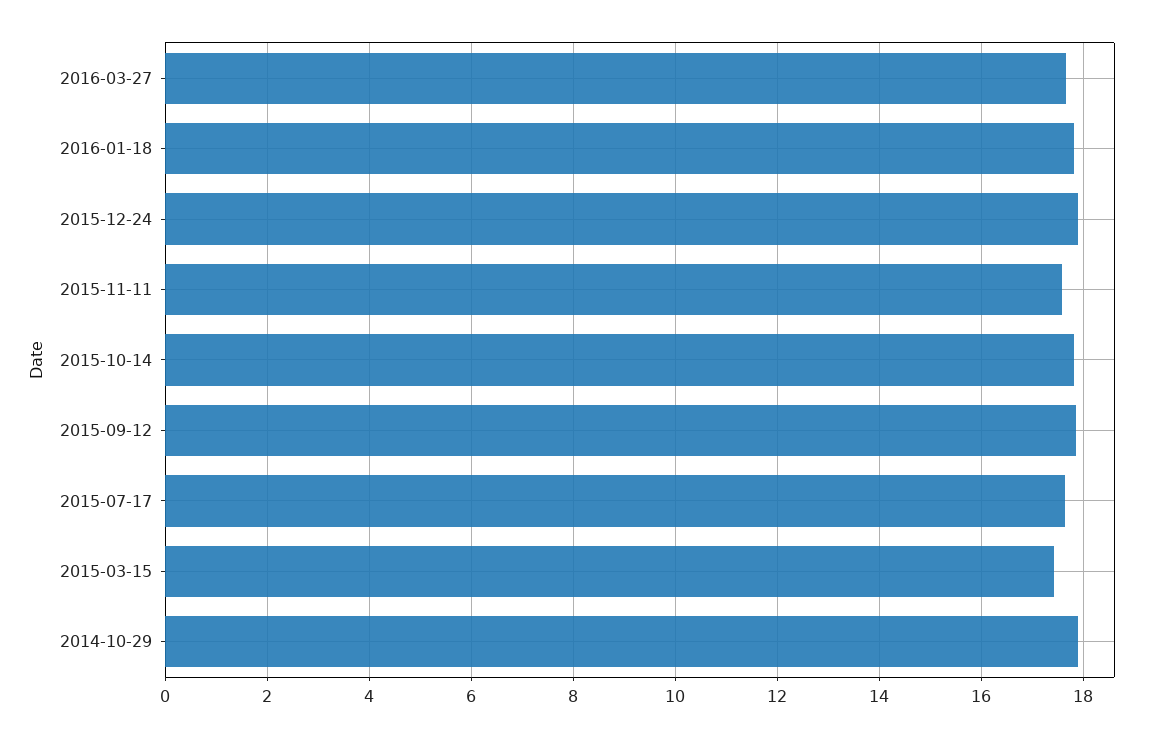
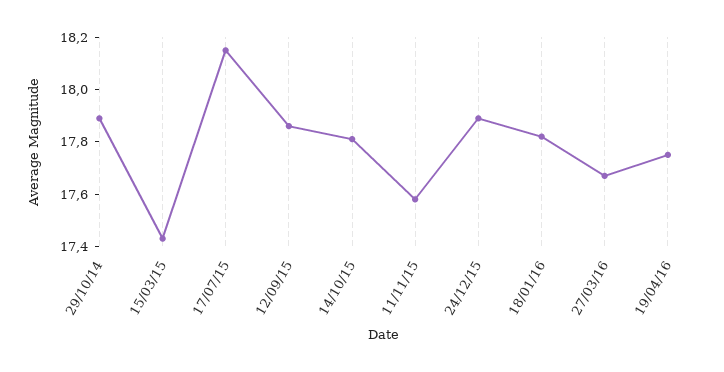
2015-07-17: 17.6 -> 18.15
19/04/16: none -> 17.75

